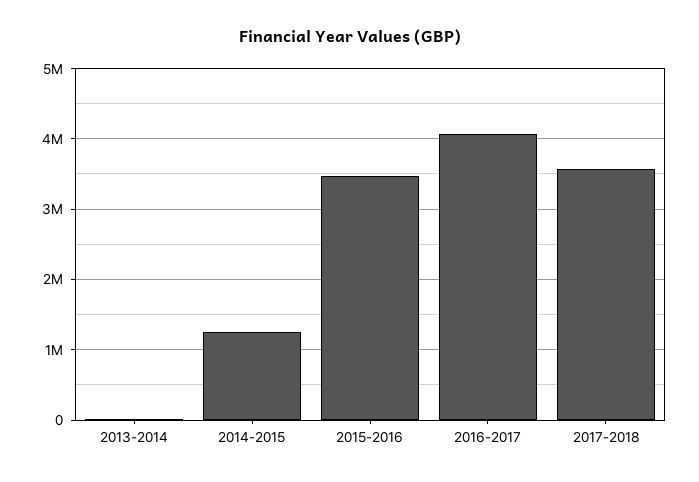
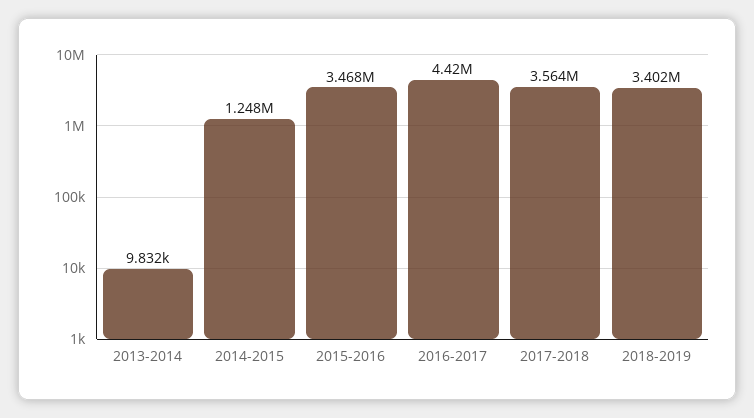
2016-2017: 4100000 -> 4420000
2018-2019: none -> 3402000

